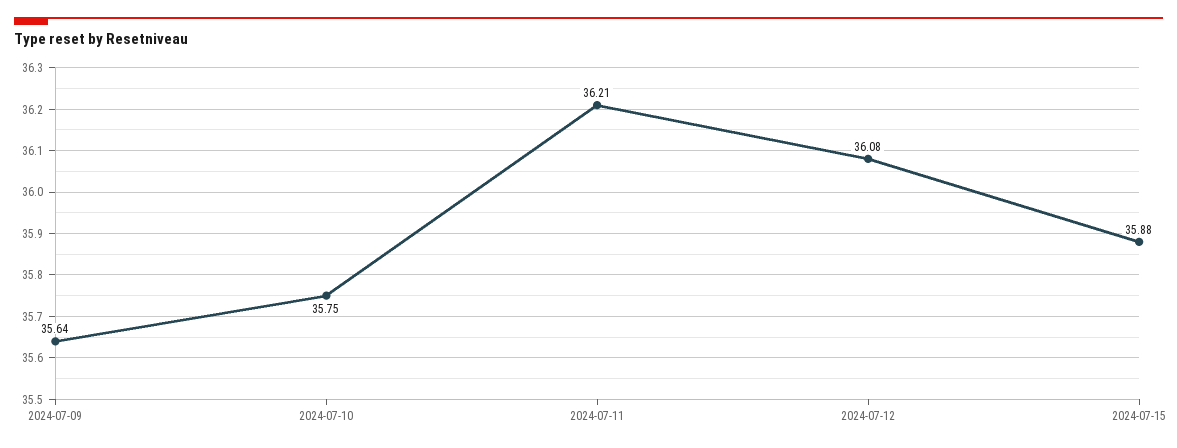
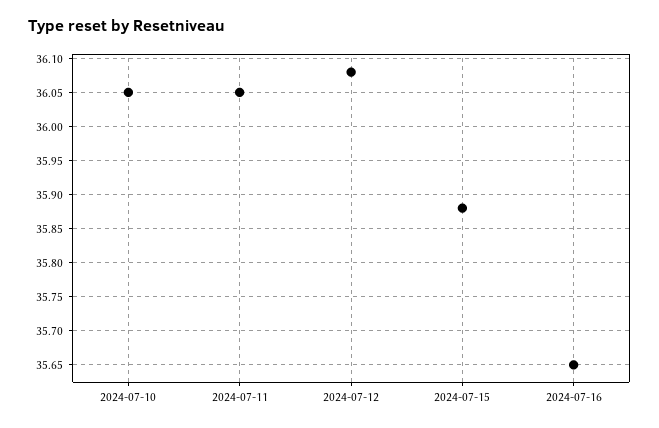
2024-07-09: 35.64 -> none
2024-07-10: 35.75 -> 36.05
2024-07-11: 36.21 -> 36.05
2024-07-16: none -> 35.65

